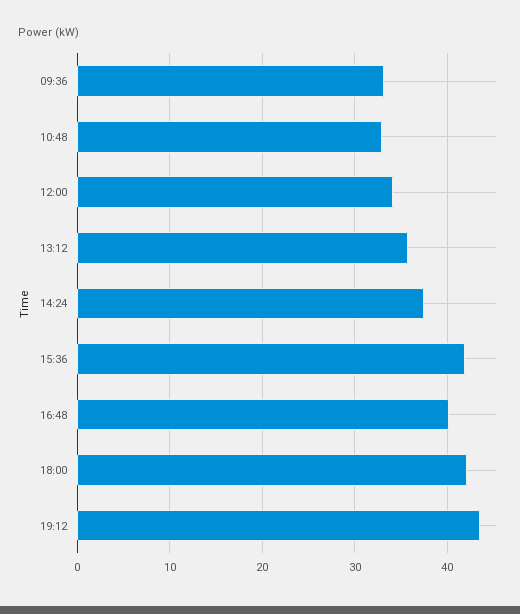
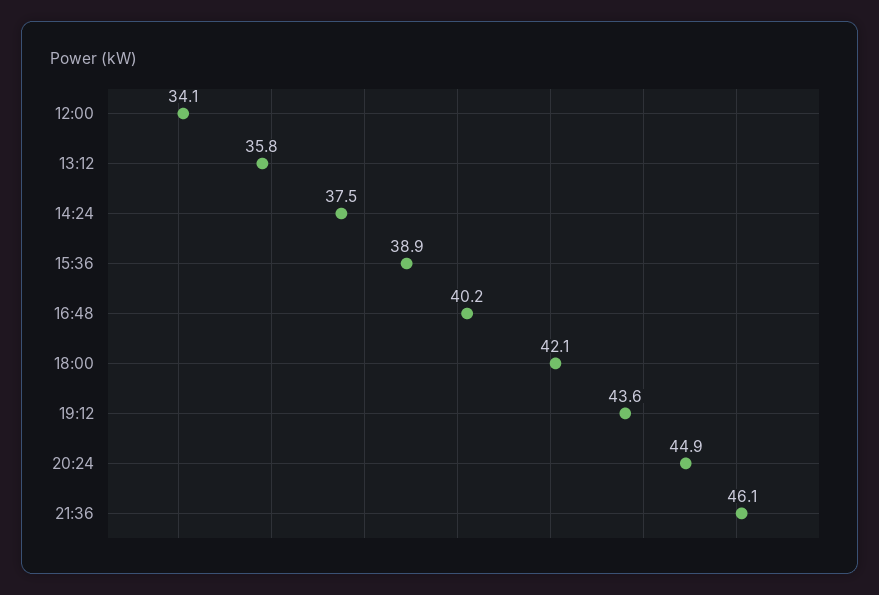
09:36: 33 -> none
10:48: 33 -> none
15:36: 42 -> 38.9
20:24: none -> 44.9
21:36: none -> 46.1

